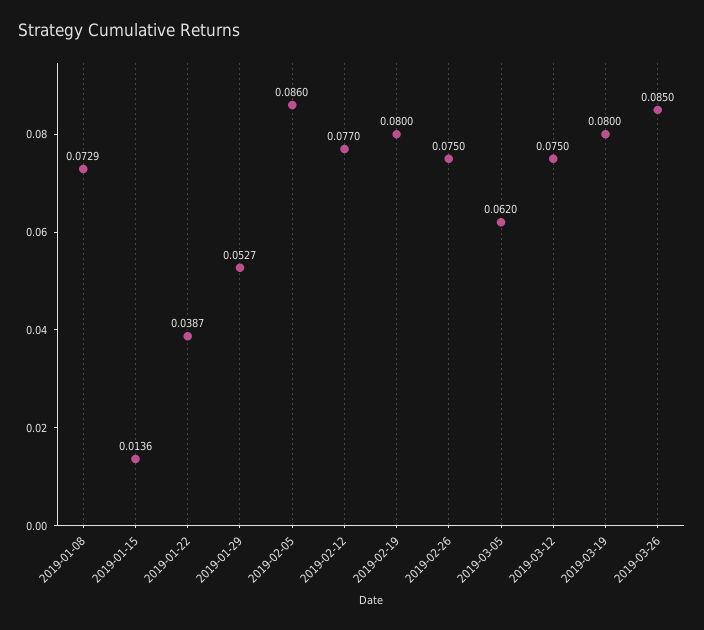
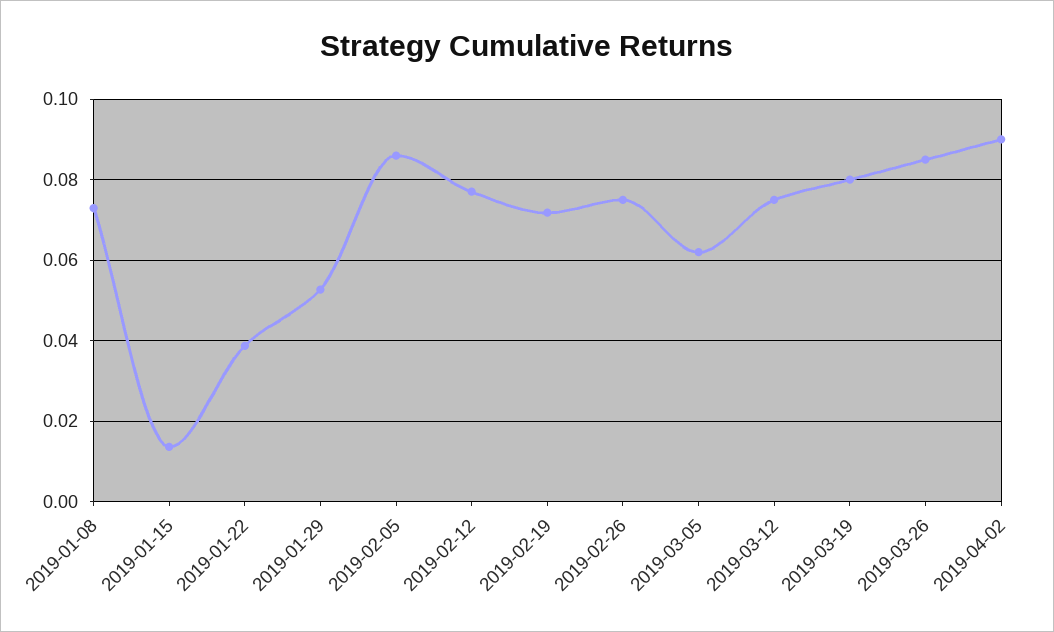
2019-02-19: 0.08 -> 0.072
2019-04-02: none -> 0.09

